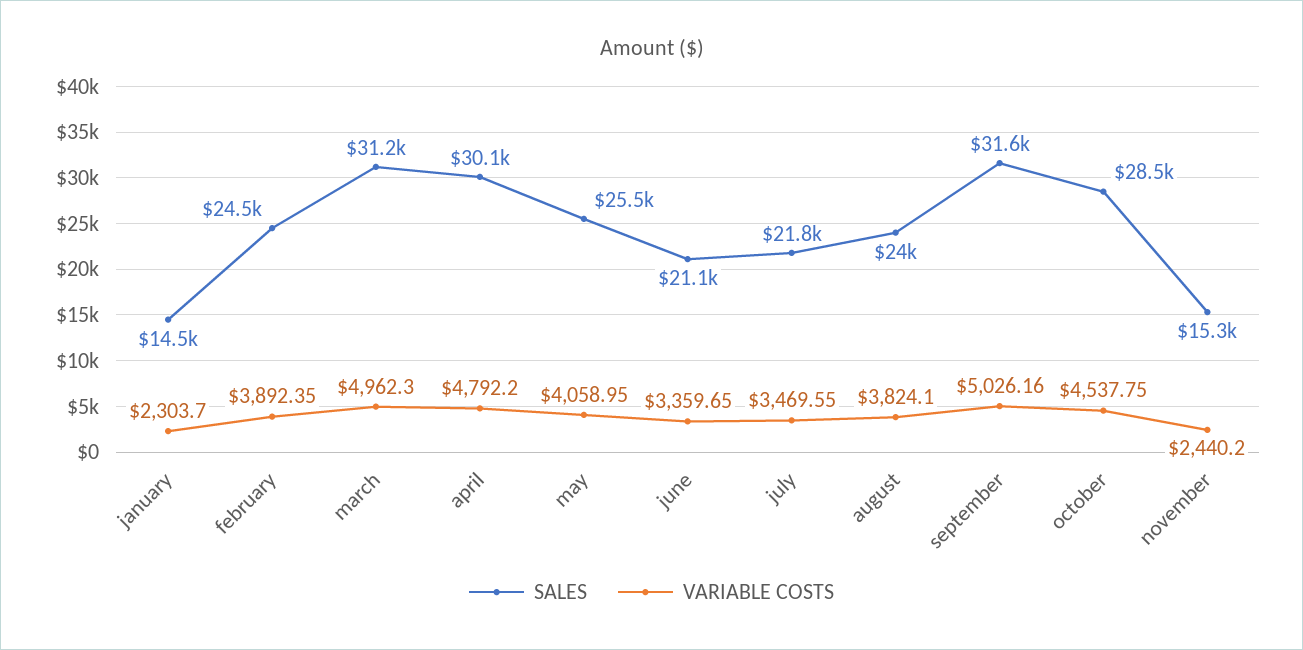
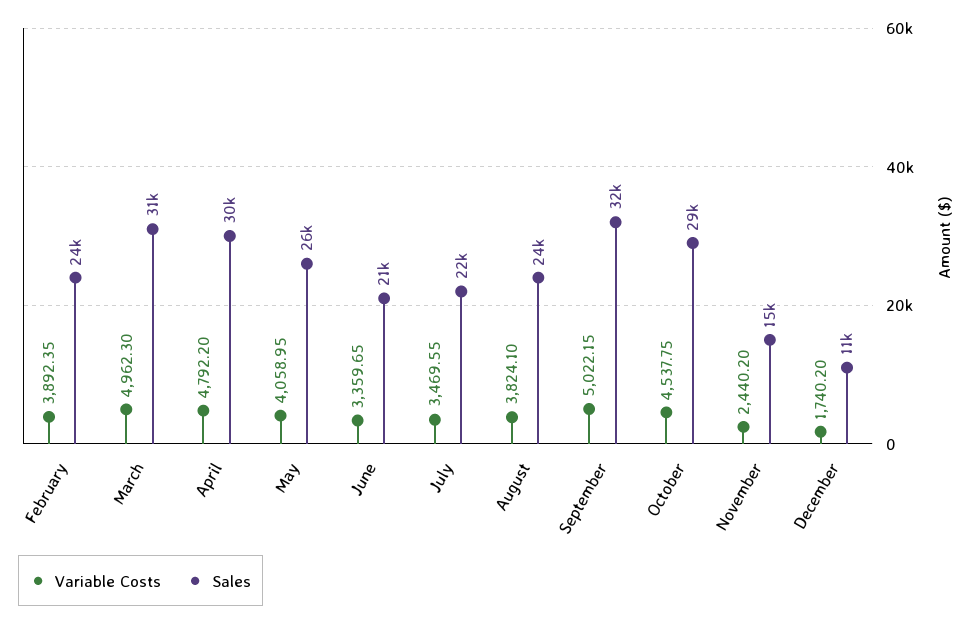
SALES, january: 14500 -> none
VARIABLE COSTS, january: 2303.7 -> none
VARIABLE COSTS, september: 5026.16 -> 5022.15
VARIABLE COSTS, December: none -> 1740.2
SALES, December: none -> 11000

